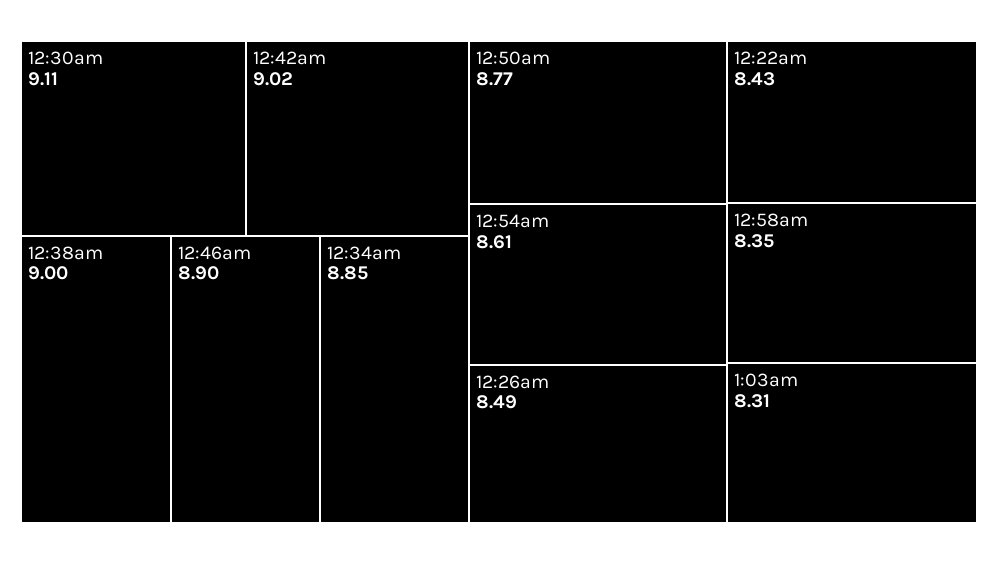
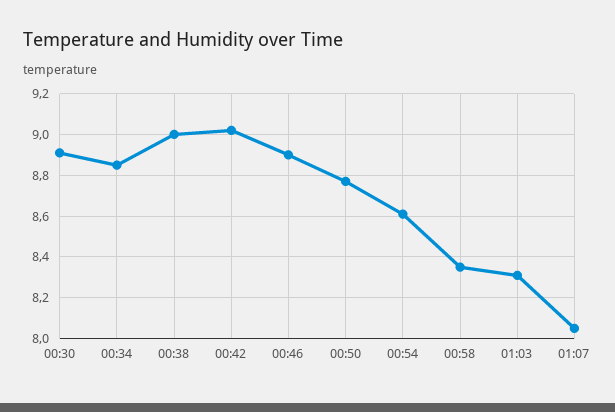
12:30am: 9.11 -> 8.9
12:26am: 8.49 -> none
12:22am: 8.43 -> none
01:07: none -> 8.05

